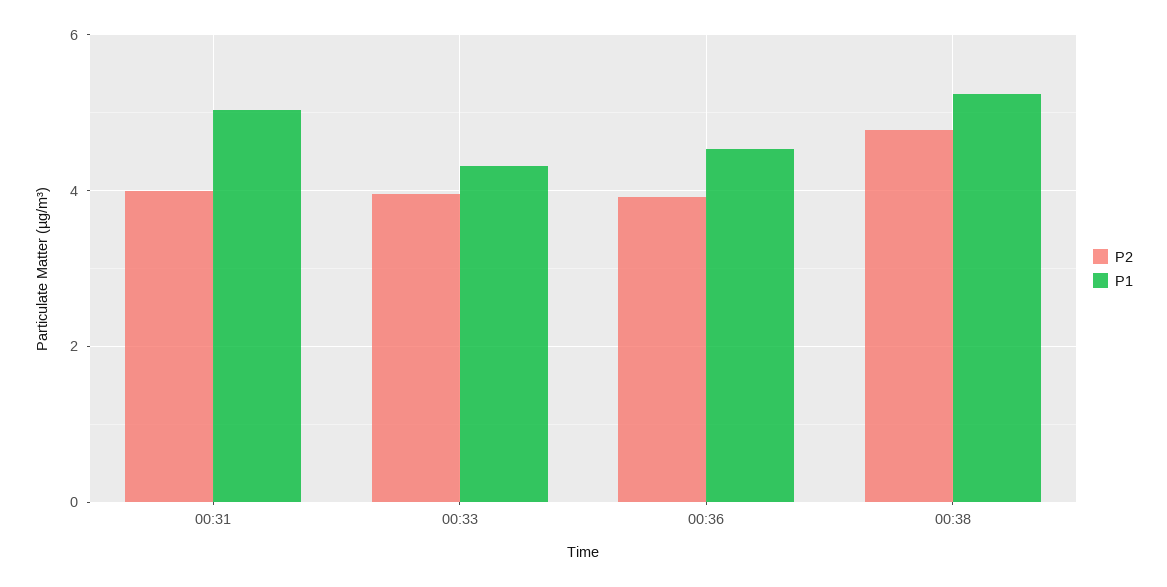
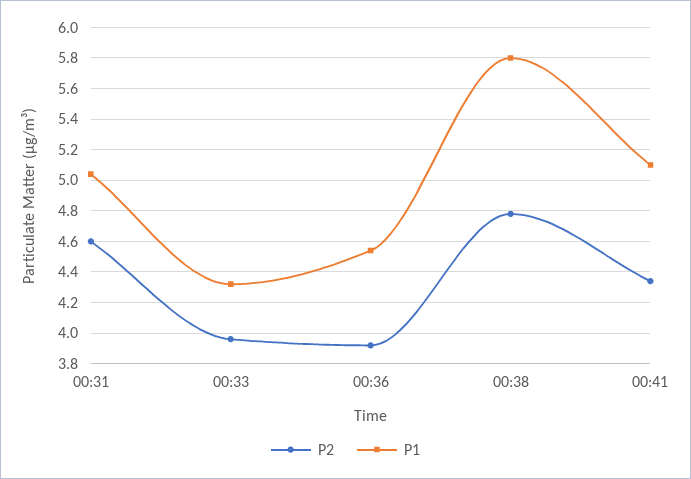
P2, 00:31: 4 -> 4.6
P1, 00:38: 5.2 -> 5.8
P2, 00:41: none -> 4.35
P1, 00:41: none -> 5.1

